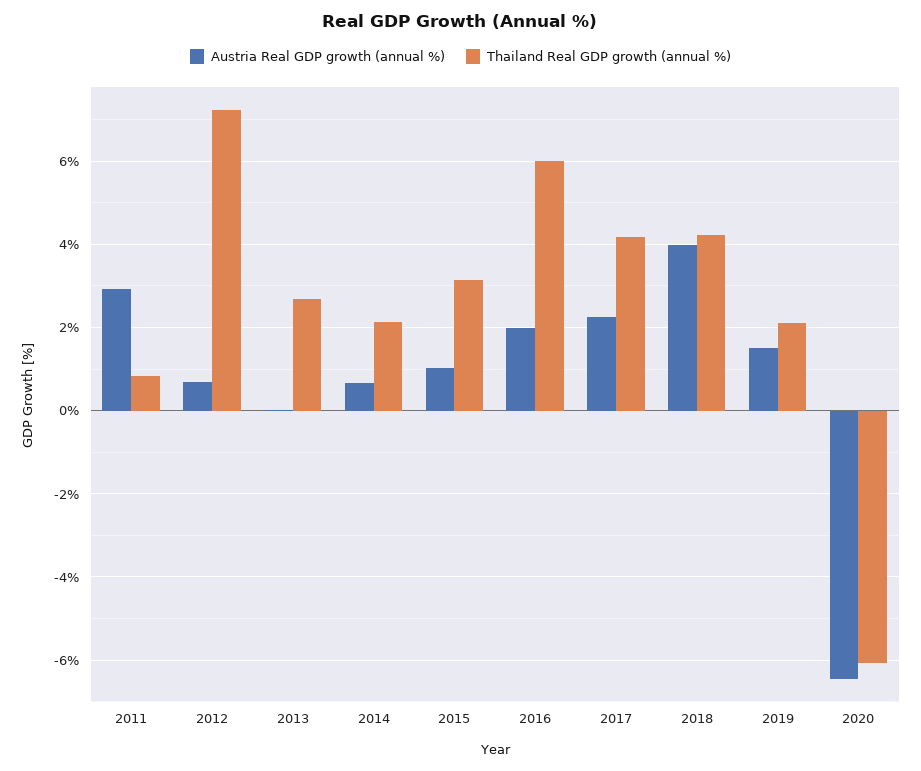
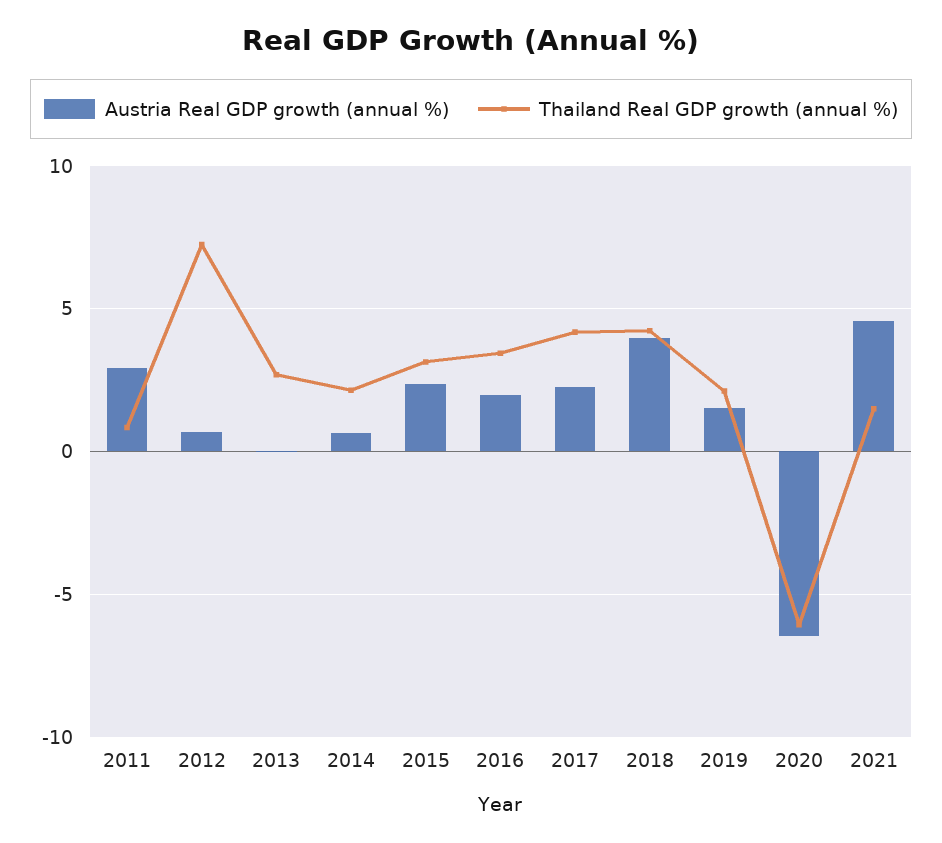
Austria Real GDP growth (annual %), 2015: 1 -> 2.5
Thailand Real GDP growth (annual %), 2016: 6 -> 3.5
Austria Real GDP growth (annual %), 2021: none -> 4.5
Thailand Real GDP growth (annual %), 2021: none -> 1.5

